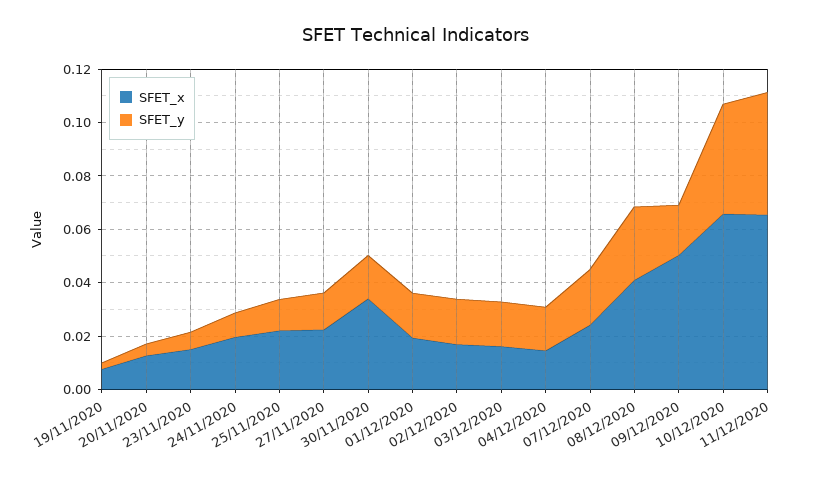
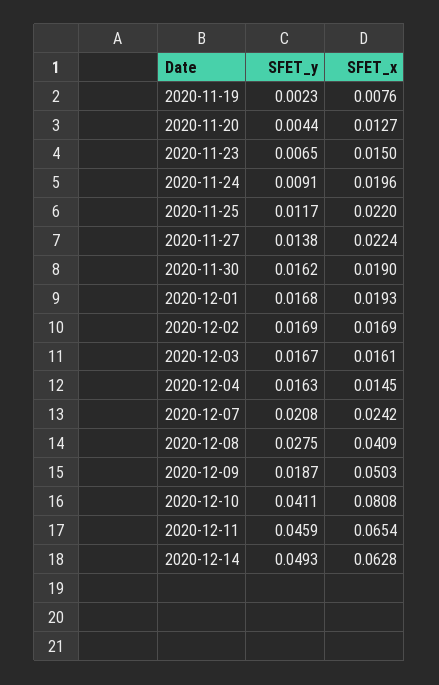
SFET_x, 30/11/2020: 0.035 -> 0.019
SFET_x, 10/12/2020: 0.065 -> 0.0808
SFET_y, 2020-12-14: none -> 0.0493
SFET_x, 2020-12-14: none -> 0.0628

